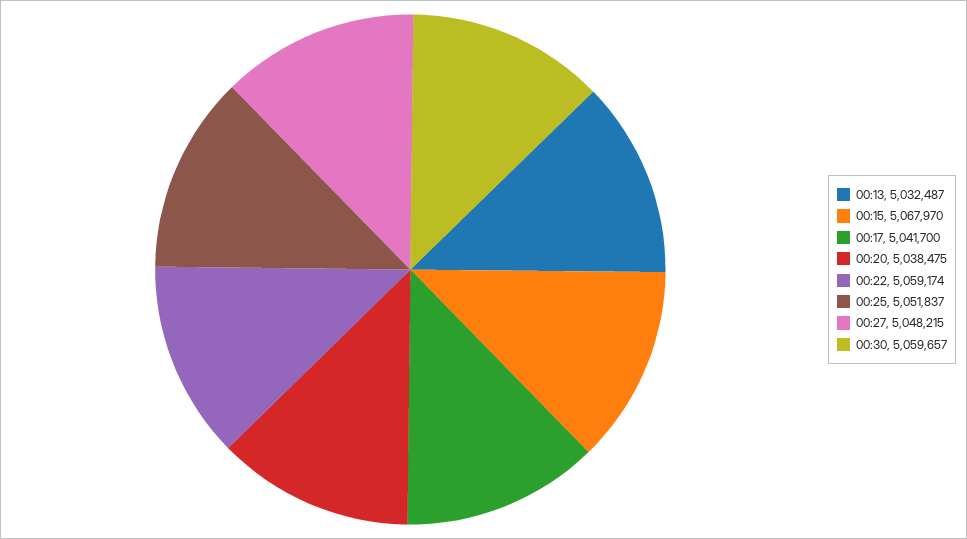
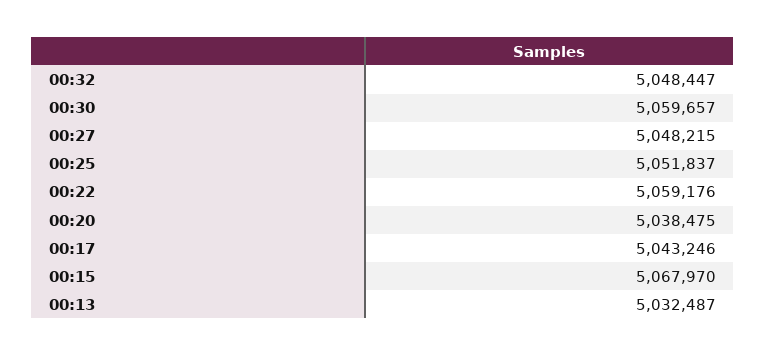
00:17: 5041700 -> 5043246
00:22: 5059174 -> 5059176
00:32: none -> 5048447

